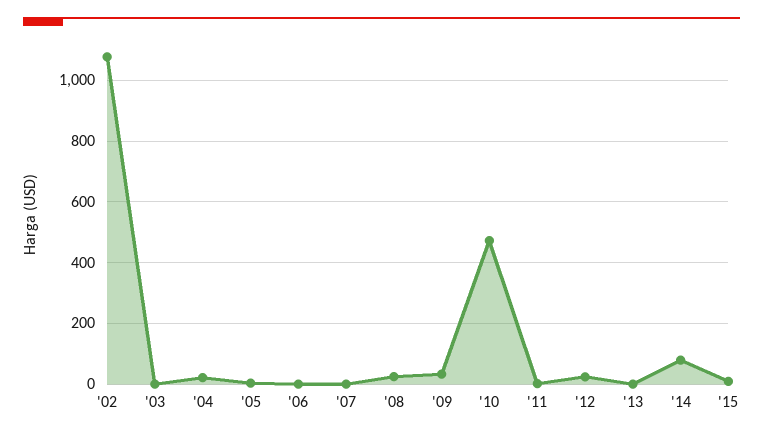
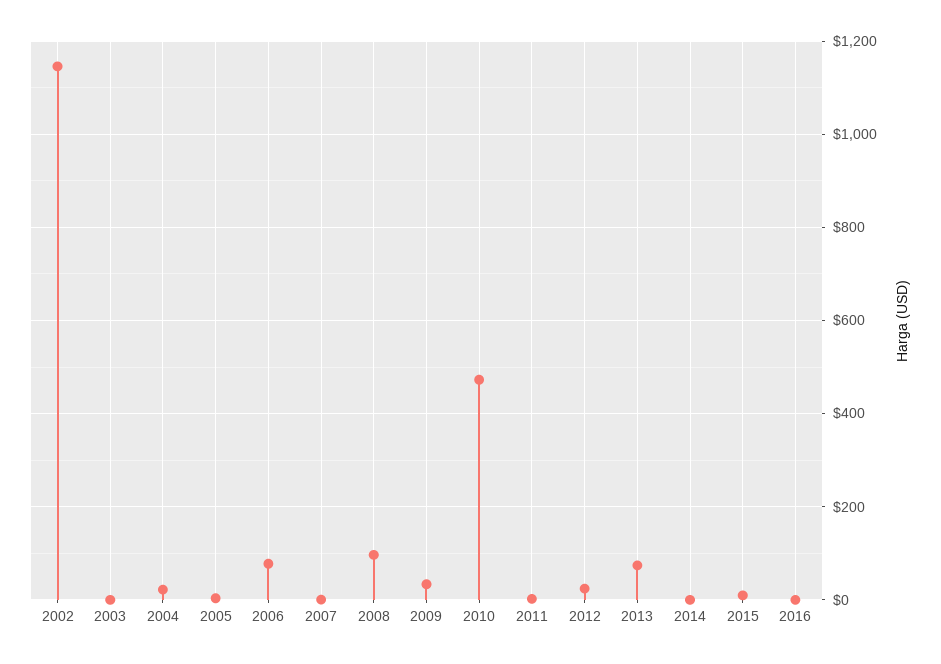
'02: 1080 -> 1140
'06: 0 -> 80
'08: 20 -> 100
'13: 0 -> 80
'14: 80 -> 0
2016: none -> 0

